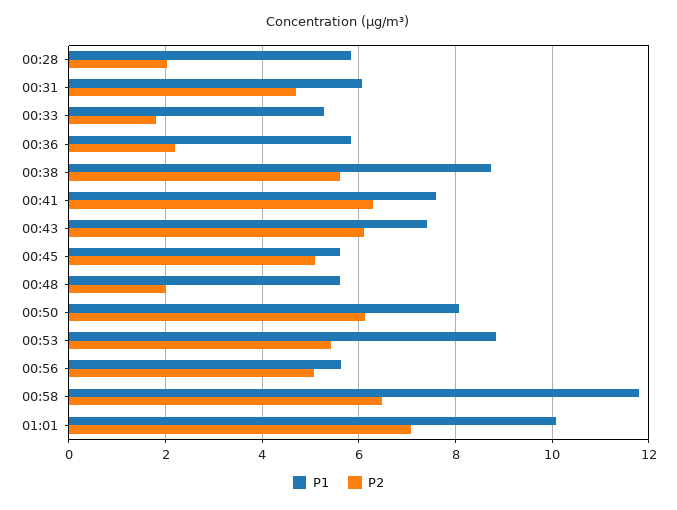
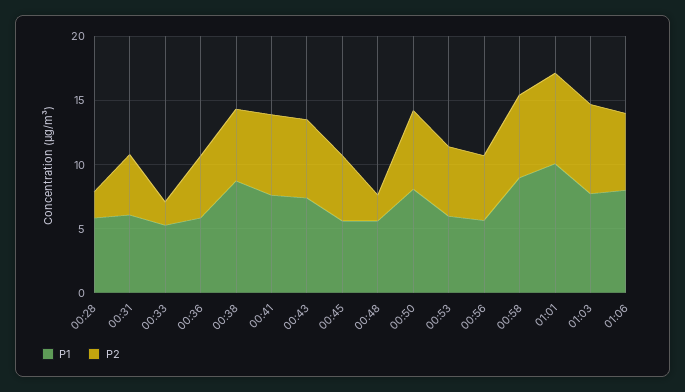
P2, 00:36: 2.2 -> 5
P1, 00:53: 8.8 -> 6
P1, 00:58: 11.8 -> 9
P1, 01:03: none -> 8
P2, 01:03: none -> 7
P1, 01:06: none -> 8
P2, 01:06: none -> 6

